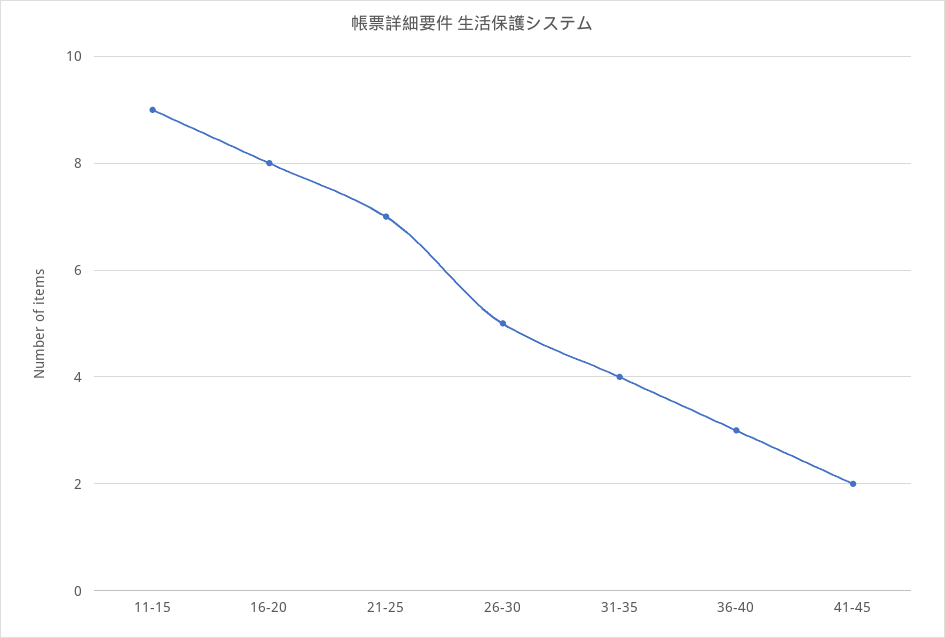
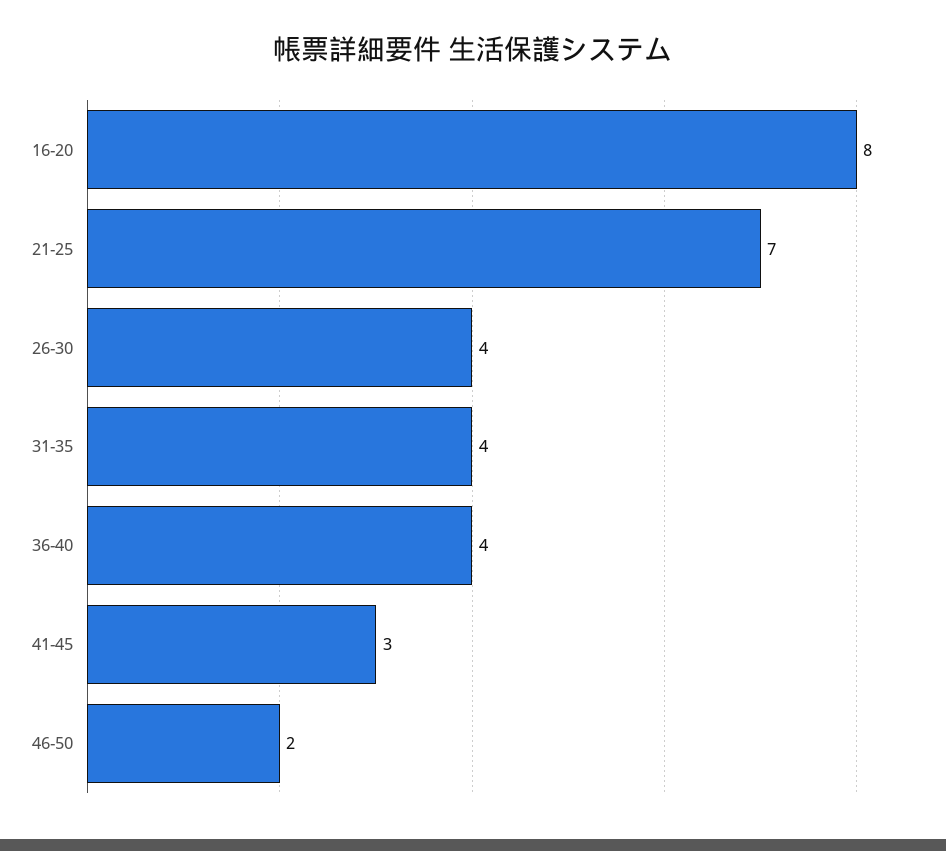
11-15: 9 -> none
26-30: 5 -> 4
36-40: 3 -> 4
41-45: 2 -> 3
46-50: none -> 2

